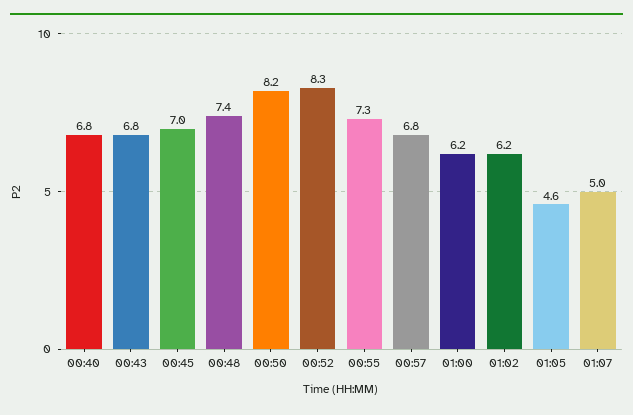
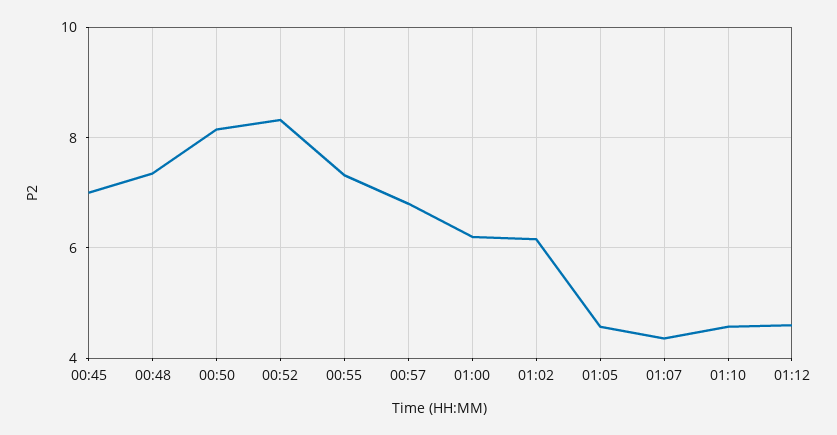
00:40: 6.8 -> none
00:43: 6.8 -> none
01:07: 5 -> 4.4
01:10: none -> 4.6
01:12: none -> 4.6

